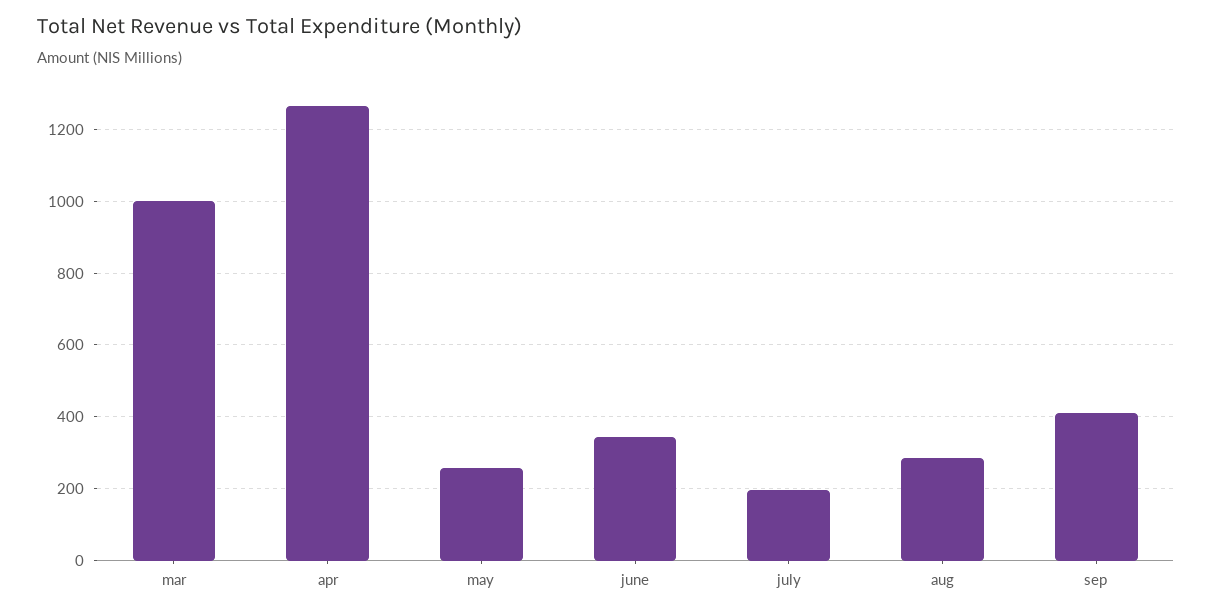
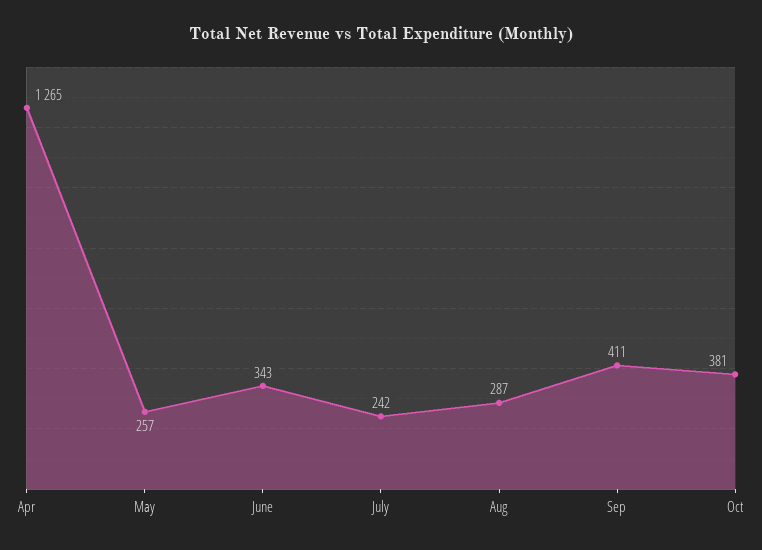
mar: 1000 -> none
july: 200 -> 242
Oct: none -> 381

